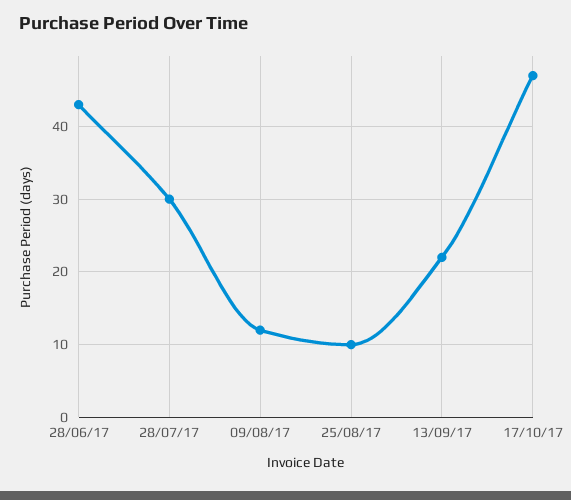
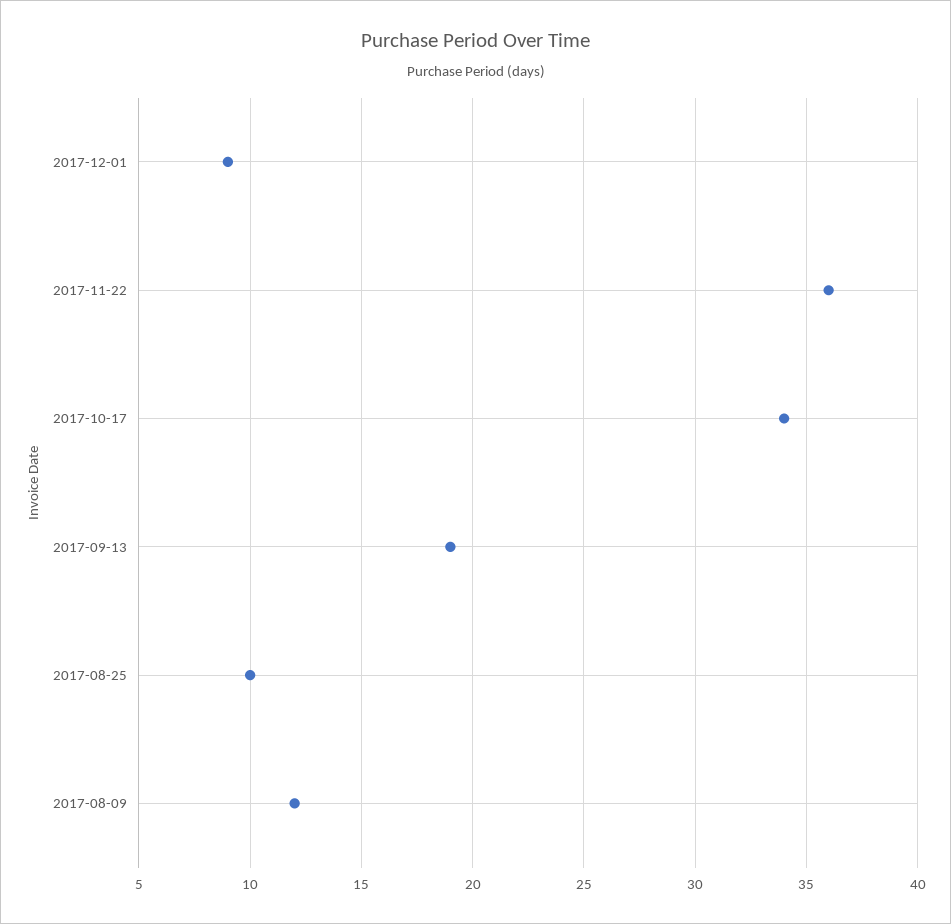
28/06/17: 43 -> none
28/07/17: 30 -> none
13/09/17: 22 -> 19
17/10/17: 47 -> 34
2017-12-01: none -> 9
2017-11-22: none -> 36

